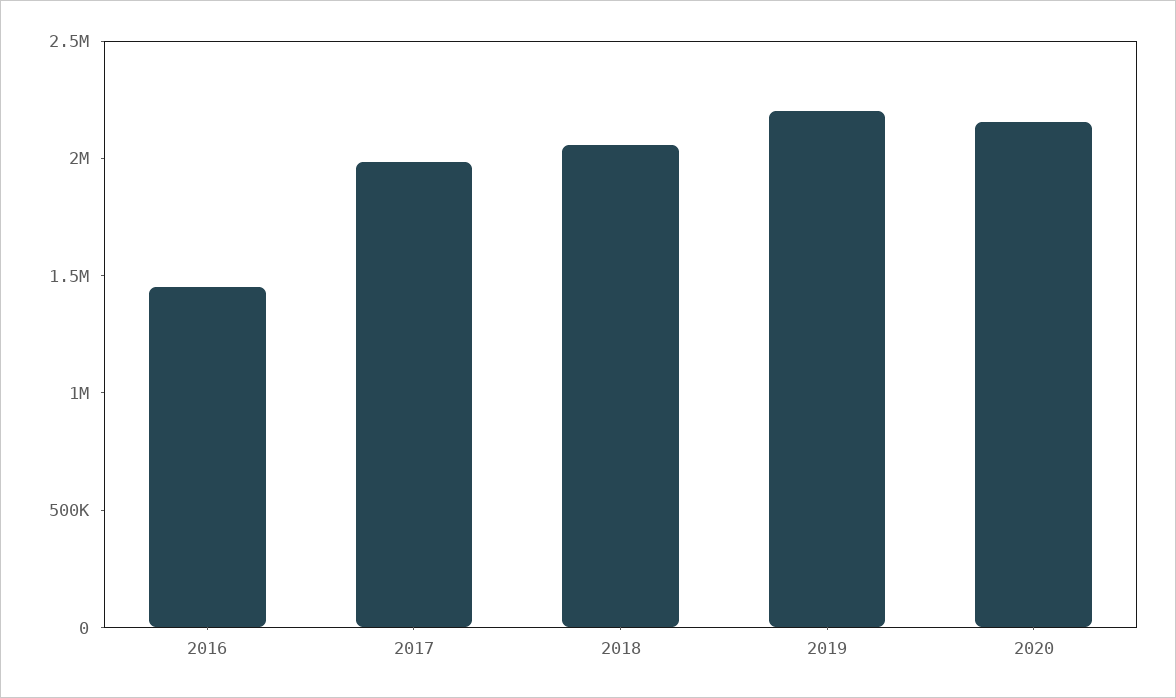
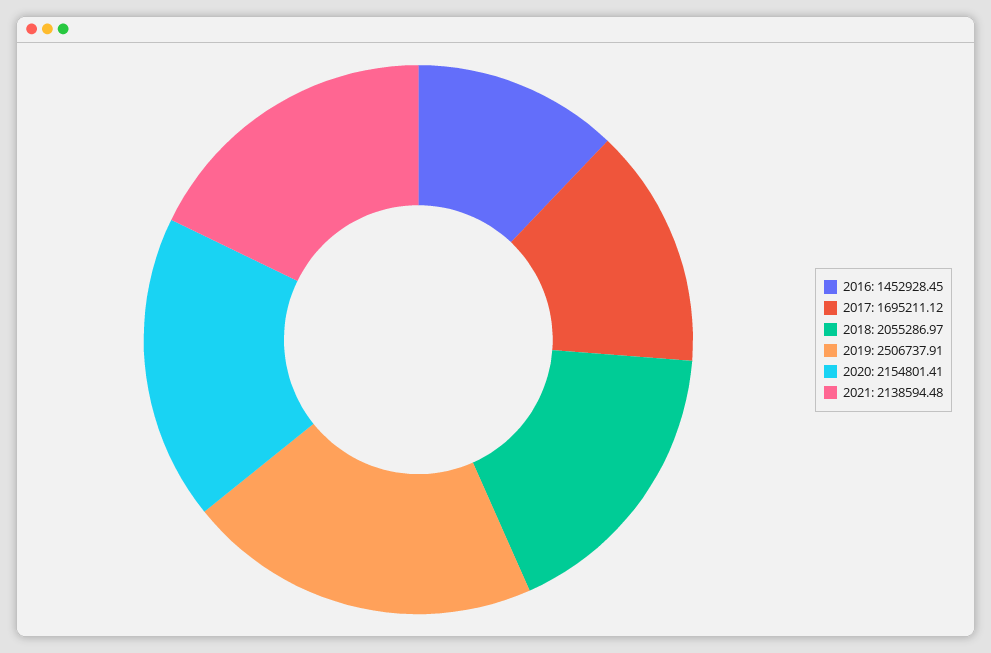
2017: 2000000 -> 1695211.12
2019: 2200000 -> 2506737.91
2021: none -> 2138594.48

